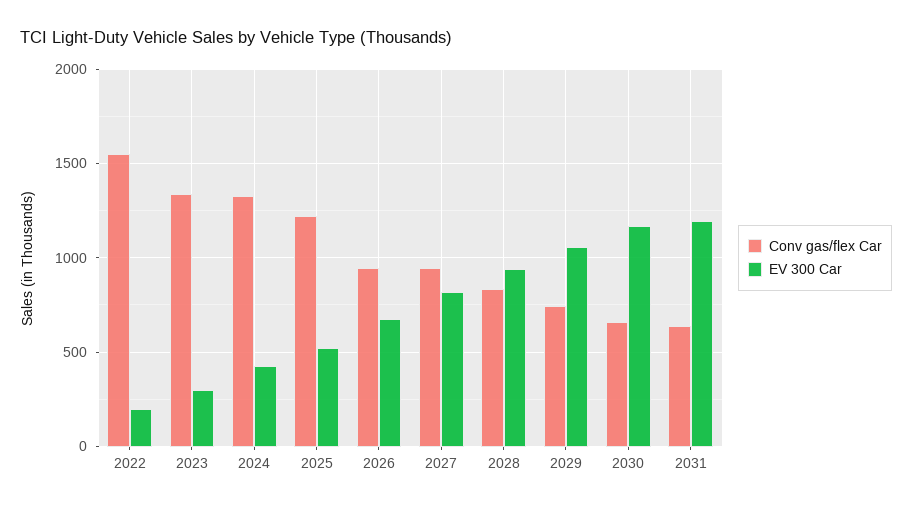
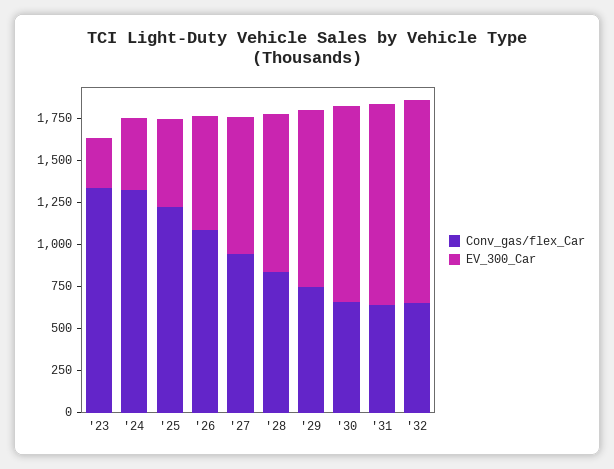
Conv gas/flex Car, 2022: 1550 -> none
EV 300 Car, 2022: 200 -> none
Conv gas/flex Car, 2026: 950 -> 1100
Conv gas/flex Car, '32: none -> 650
EV 300 Car, '32: none -> 1200

